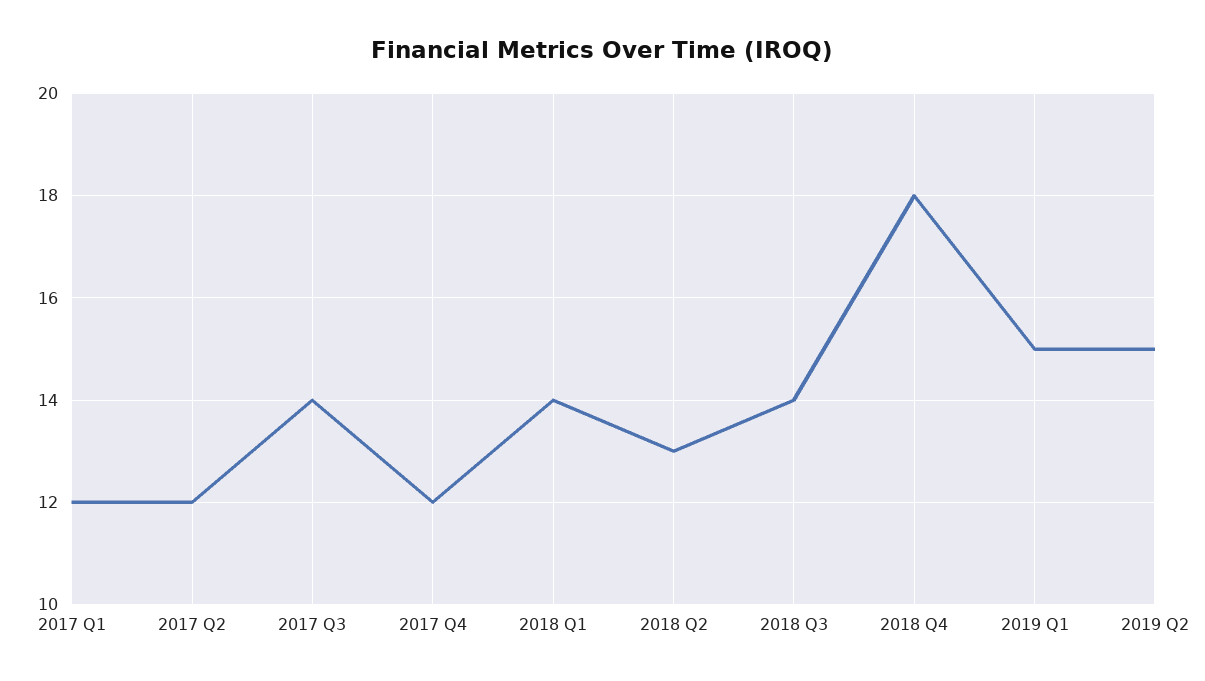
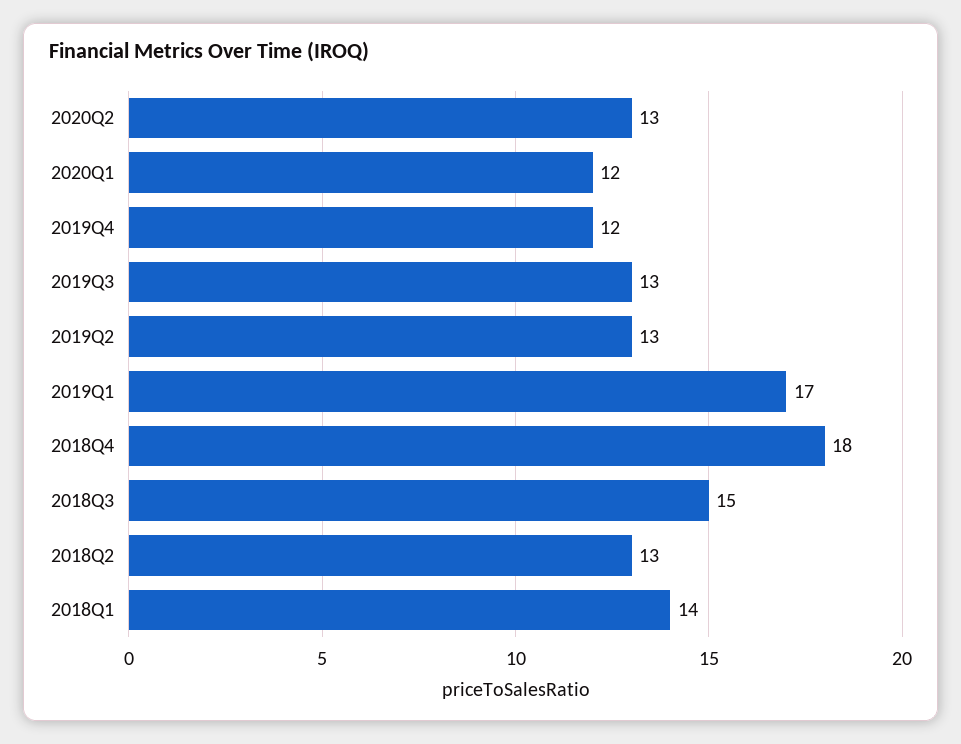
2017 Q1: 12 -> none
2017 Q2: 12 -> none
2017 Q3: 14 -> none
2017 Q4: 12 -> none
2018 Q3: 14 -> 15
2019 Q1: 15 -> 17
2019 Q2: 15 -> 13
2020Q2: none -> 13
2020Q1: none -> 12
2019Q4: none -> 12
2019Q3: none -> 13

